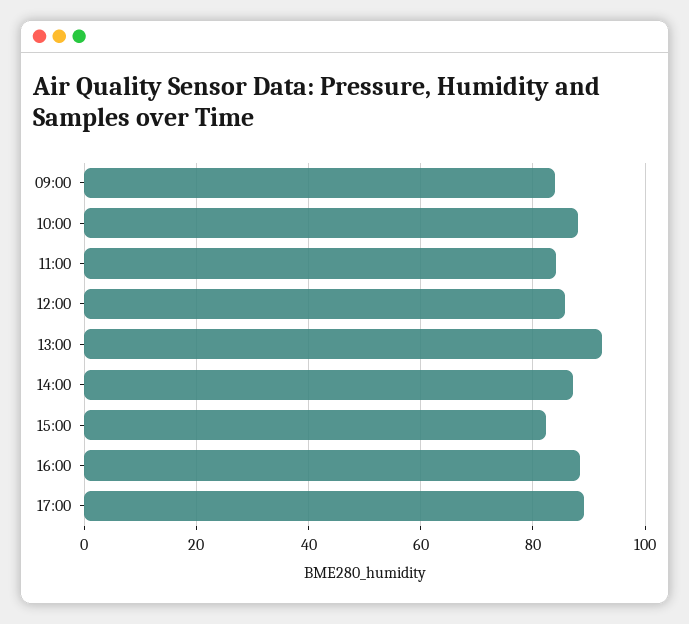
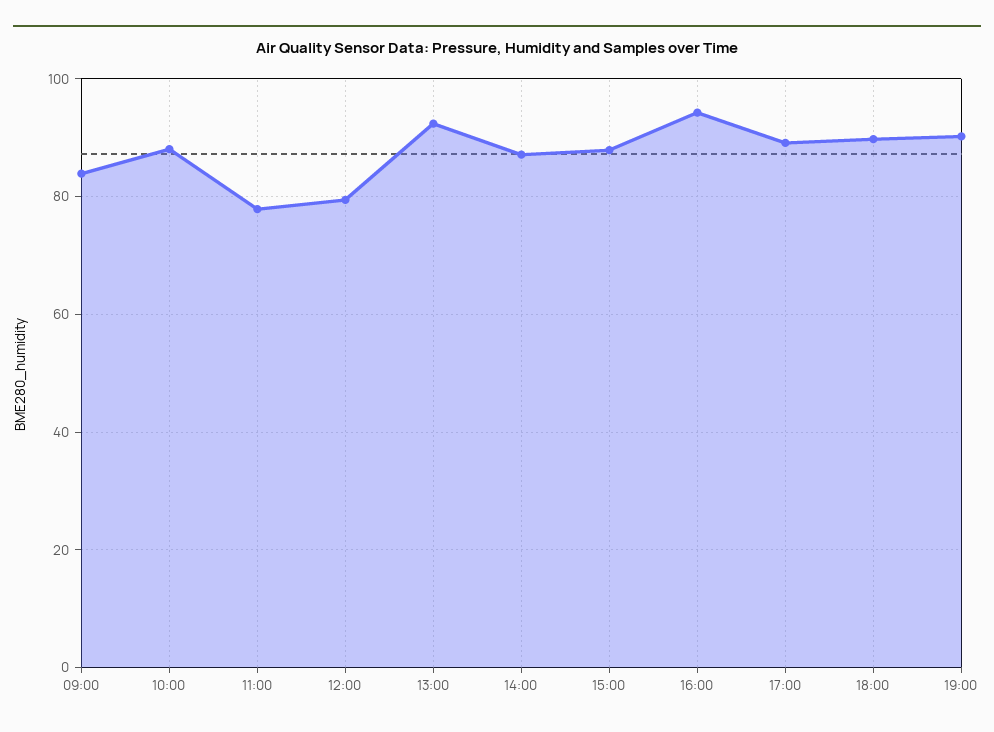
11:00: 84 -> 78
12:00: 86 -> 80
15:00: 82 -> 88
16:00: 88 -> 94
18:00: none -> 90
19:00: none -> 90

